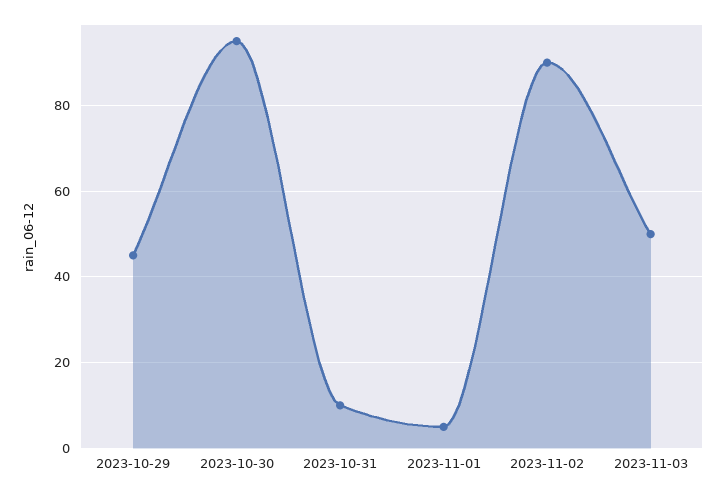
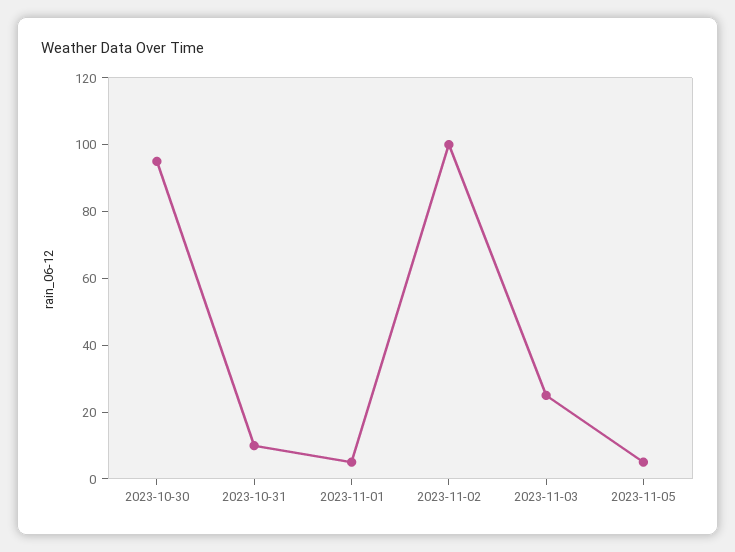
2023-10-29: 45 -> none
2023-11-02: 90 -> 100
2023-11-03: 50 -> 25
2023-11-05: none -> 5

